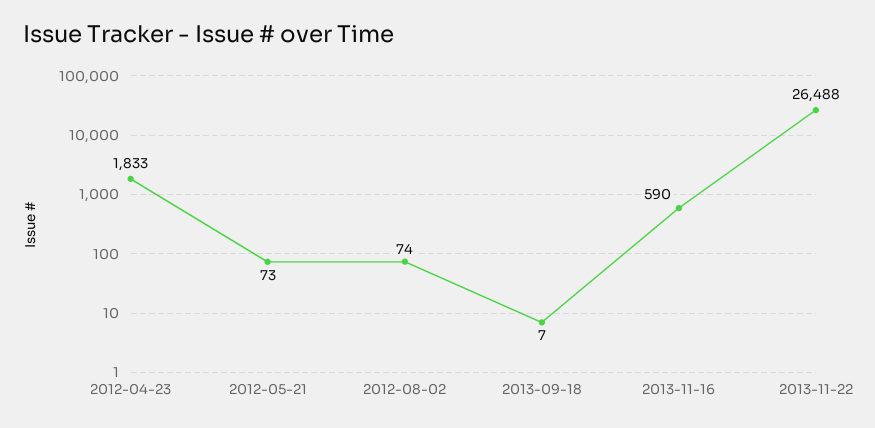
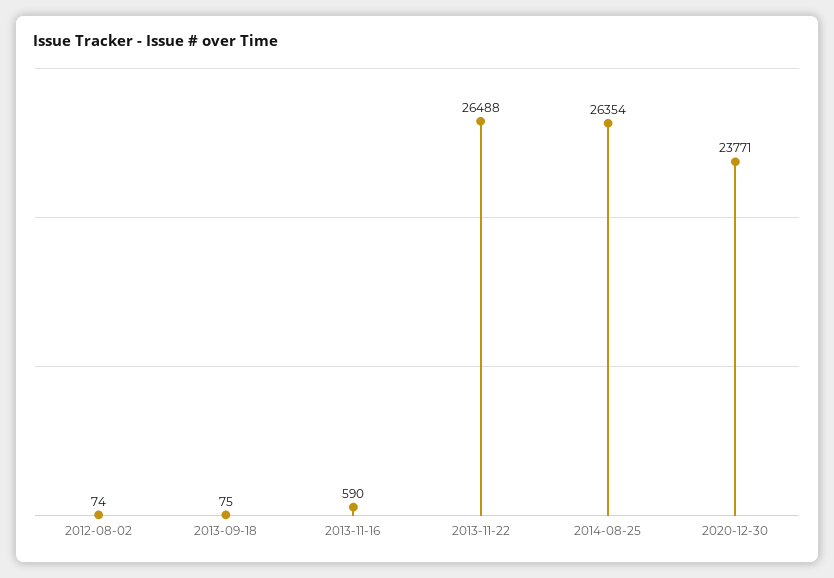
2012-04-23: 1833 -> none
2012-05-21: 73 -> none
2013-09-18: 7 -> 75
2014-08-25: none -> 26354
2020-12-30: none -> 23771

